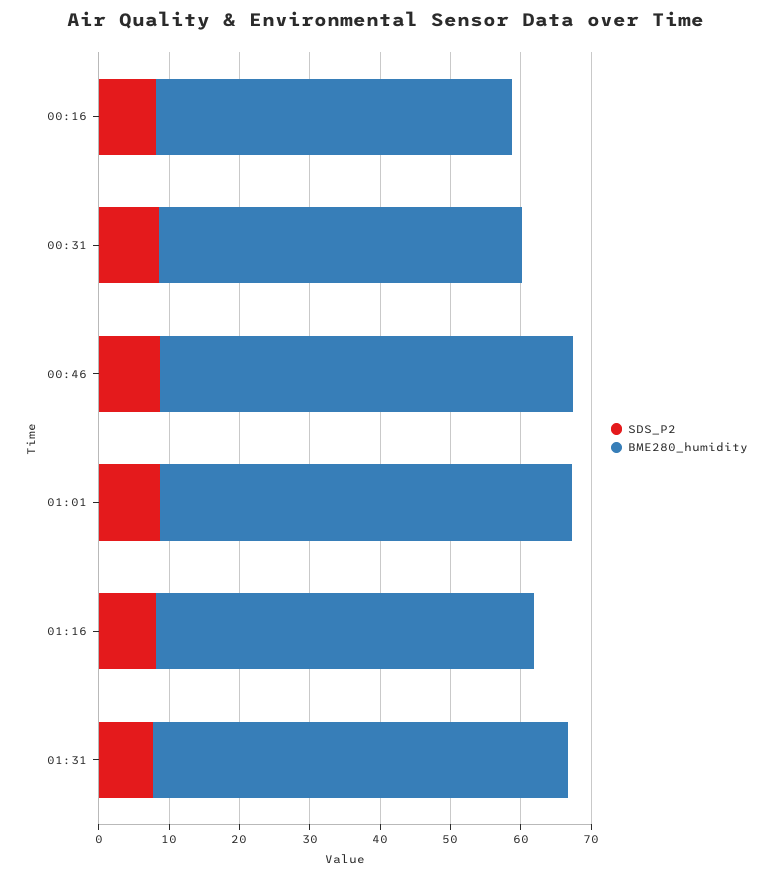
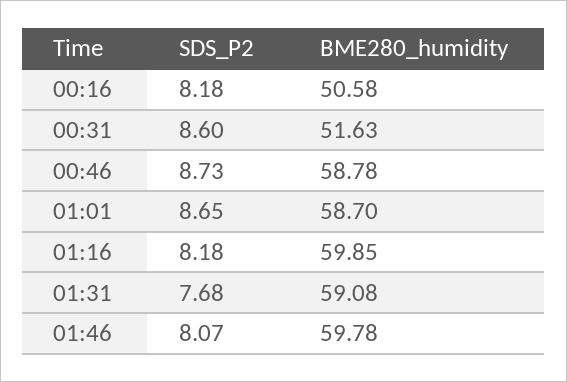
BME280_humidity, 01:16: 54 -> 59.85
SDS_P2, 01:46: none -> 8.07
BME280_humidity, 01:46: none -> 59.78

